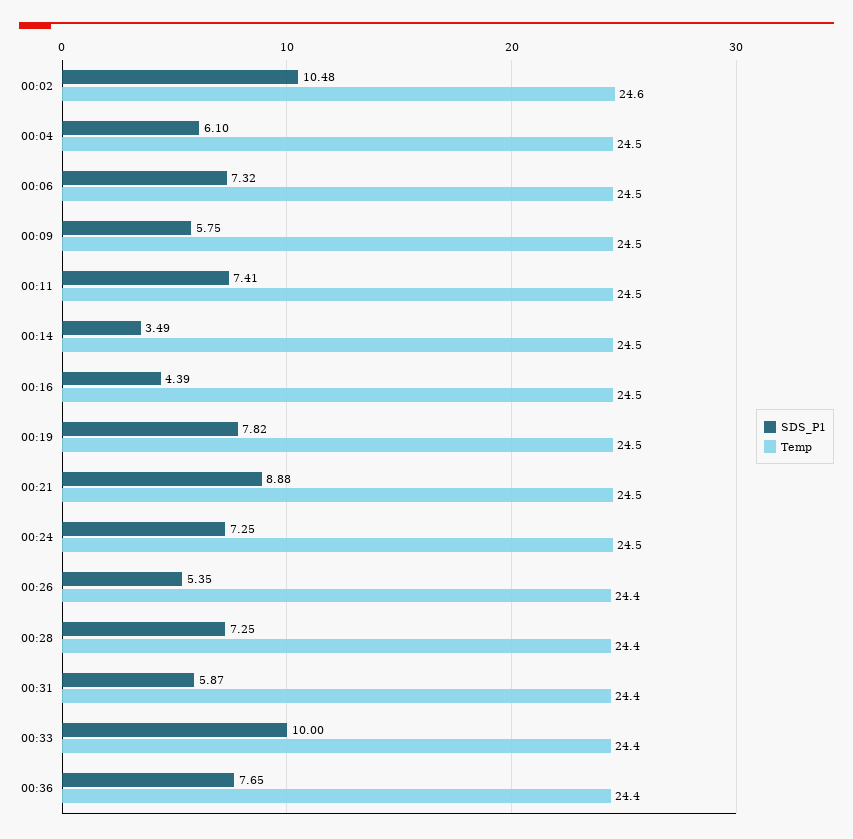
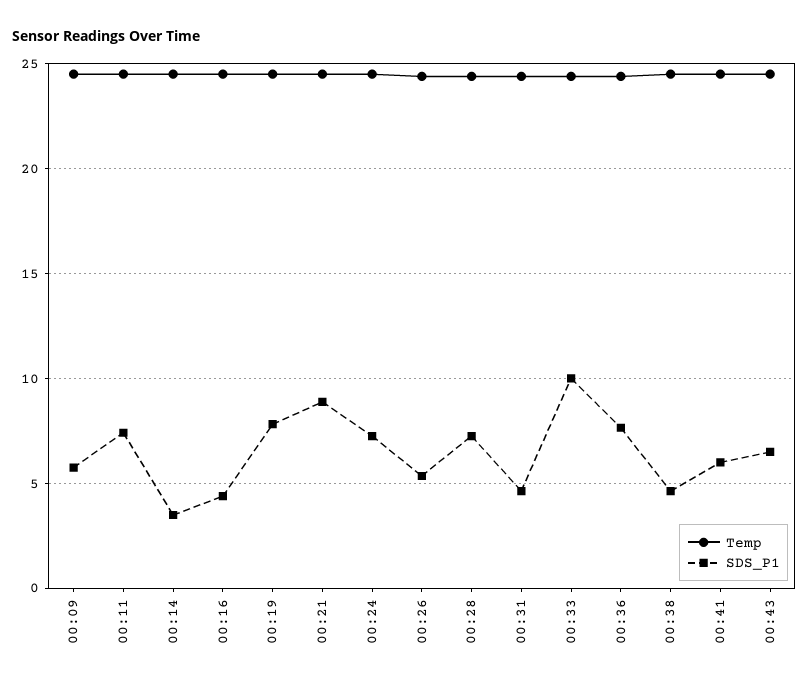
SDS_P1, 00:02: 10.48 -> none
Temp, 00:02: 24.6 -> none
SDS_P1, 00:04: 6.1 -> none
Temp, 00:04: 24.5 -> none
SDS_P1, 00:06: 7.32 -> none
Temp, 00:06: 24.5 -> none
SDS_P1, 00:31: 5.87 -> 4.5
Temp, 00:38: none -> 24.5
SDS_P1, 00:38: none -> 4.5
Temp, 00:41: none -> 24.5
SDS_P1, 00:41: none -> 6
Temp, 00:43: none -> 24.5
SDS_P1, 00:43: none -> 6.5

